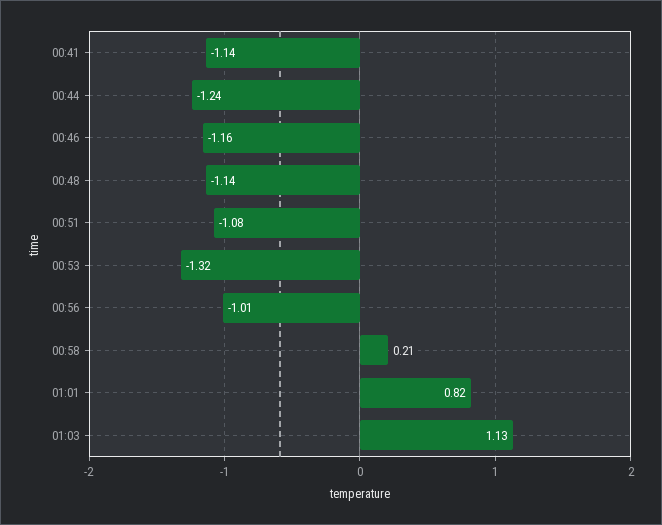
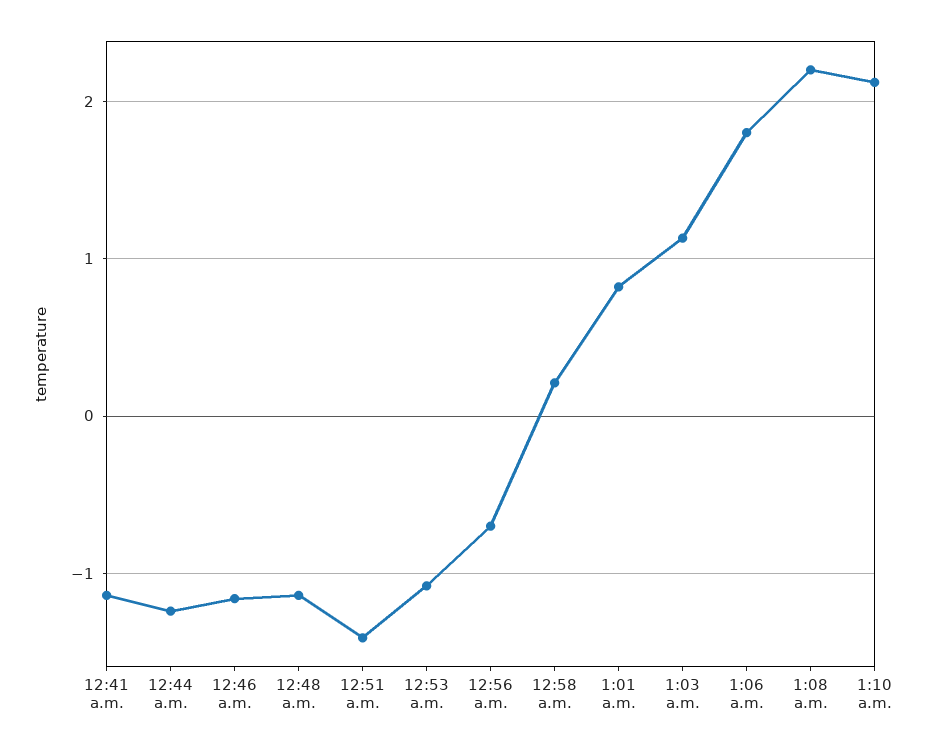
00:51: -1.08 -> -1.4
00:53: -1.32 -> -1.1
00:56: -1.01 -> -0.7
1:06 a.m.: none -> 1.8
1:08 a.m.: none -> 2.2
1:10 a.m.: none -> 2.1

